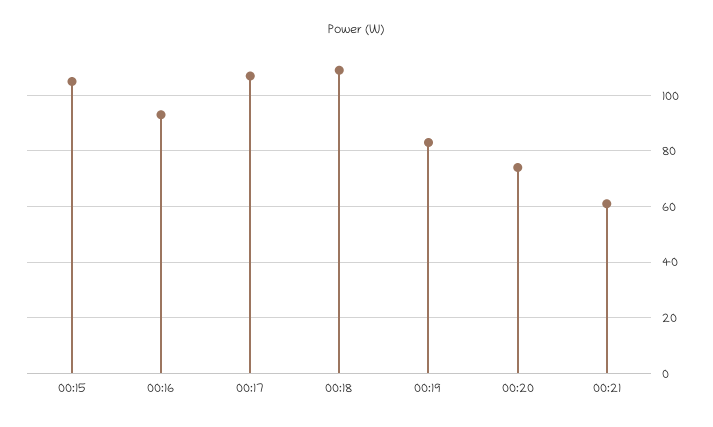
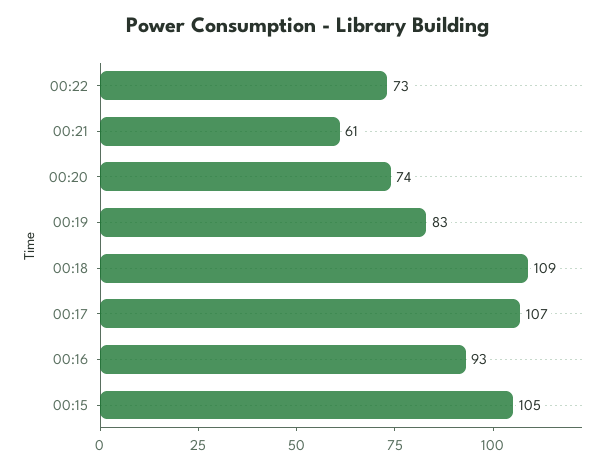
00:22: none -> 73

